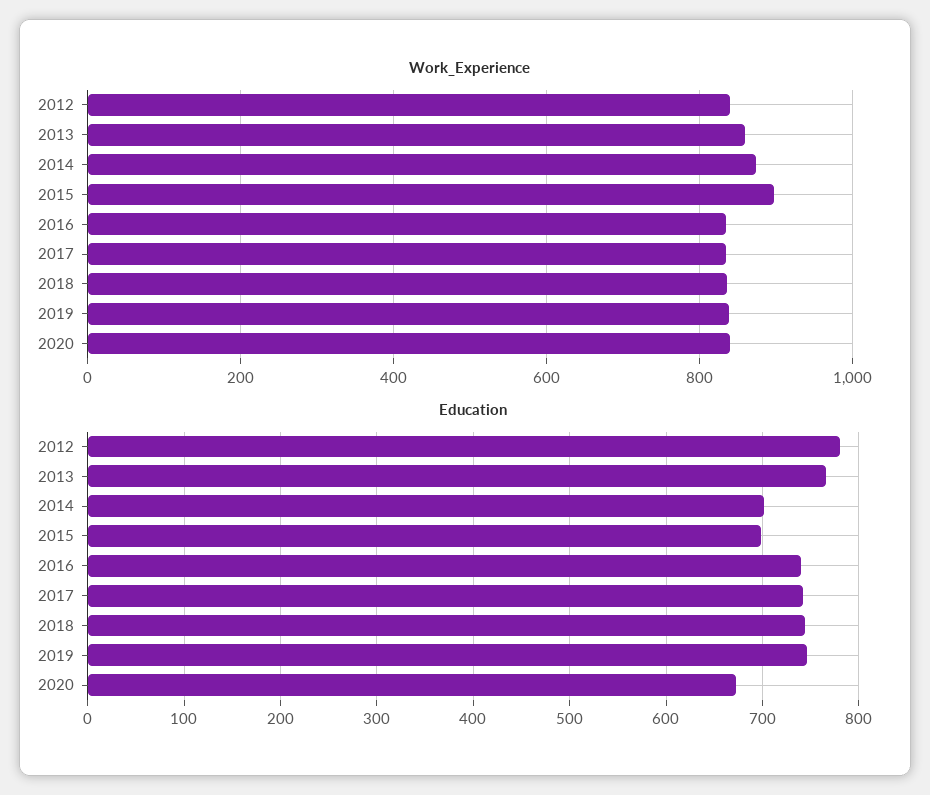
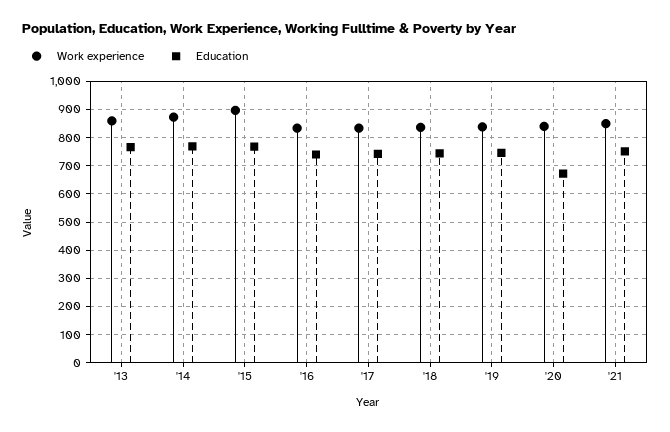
Work_Experience, 2012: 840 -> none
Education, 2012: 780 -> none
Education, 2014: 700 -> 775
Education, 2015: 700 -> 775
Work_Experience, '21: none -> 850
Education, '21: none -> 750

